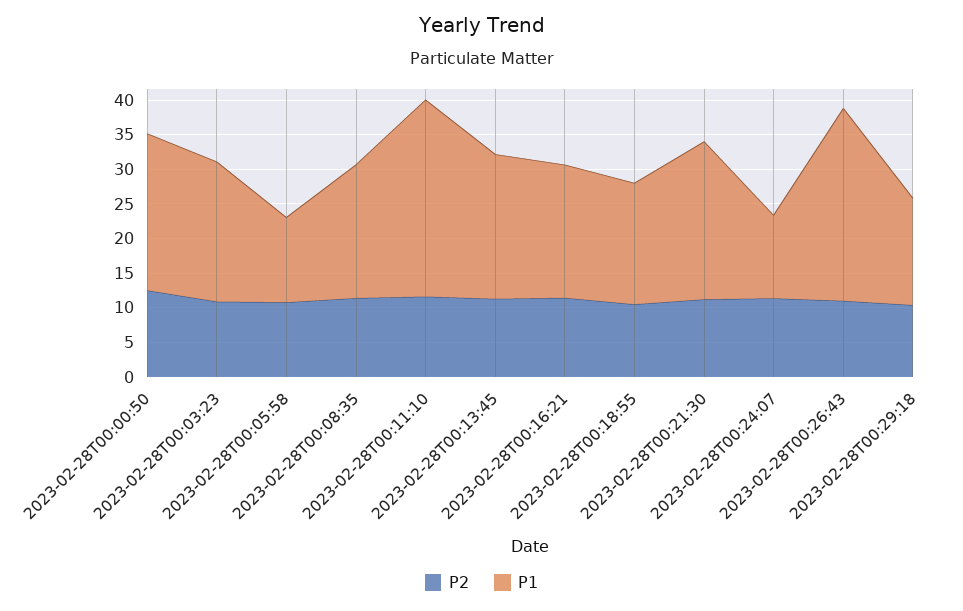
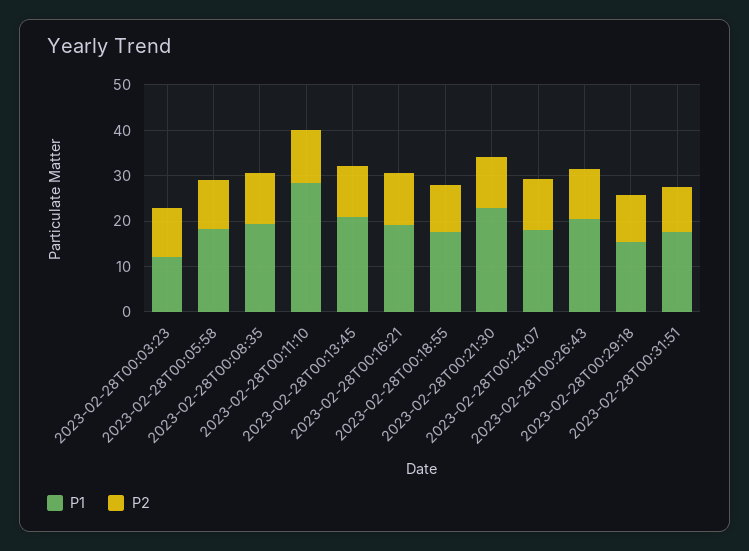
P2, 2023-02-28T00:00:50: 12.5 -> none
P1, 2023-02-28T00:00:50: 22.5 -> none
P1, 2023-02-28T00:03:23: 20 -> 12
P1, 2023-02-28T00:05:58: 12.5 -> 18
P1, 2023-02-28T00:24:07: 12.5 -> 18
P1, 2023-02-28T00:26:43: 27.5 -> 20
P1, 2023-02-28T00:31:51: none -> 18
P2, 2023-02-28T00:31:51: none -> 10

